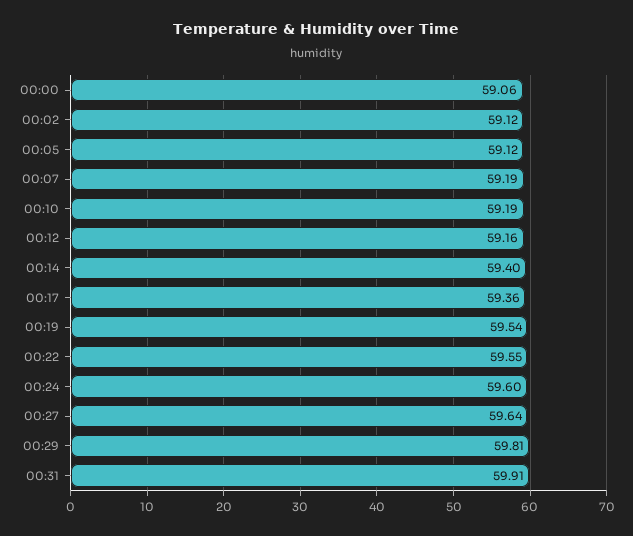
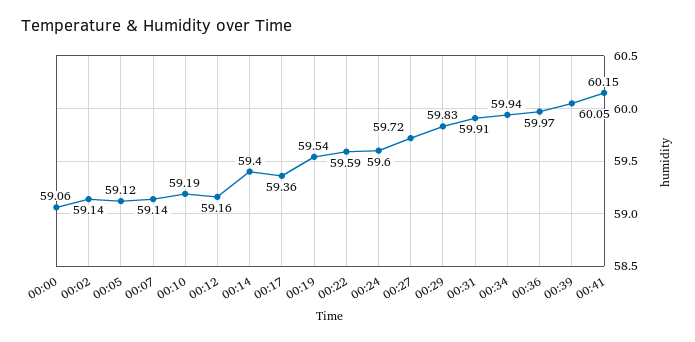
00:02: 59.12 -> 59.14
00:07: 59.19 -> 59.14
00:22: 59.55 -> 59.59
00:27: 59.64 -> 59.72
00:29: 59.81 -> 59.83
00:34: none -> 59.94
00:36: none -> 59.97
00:39: none -> 60.05
00:41: none -> 60.15

